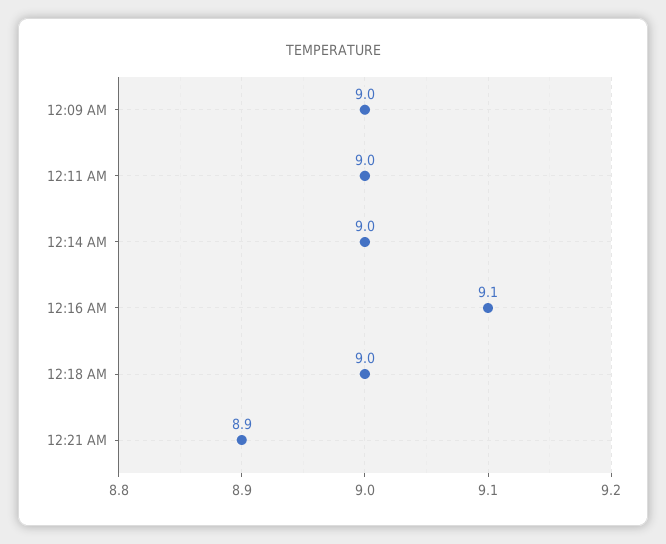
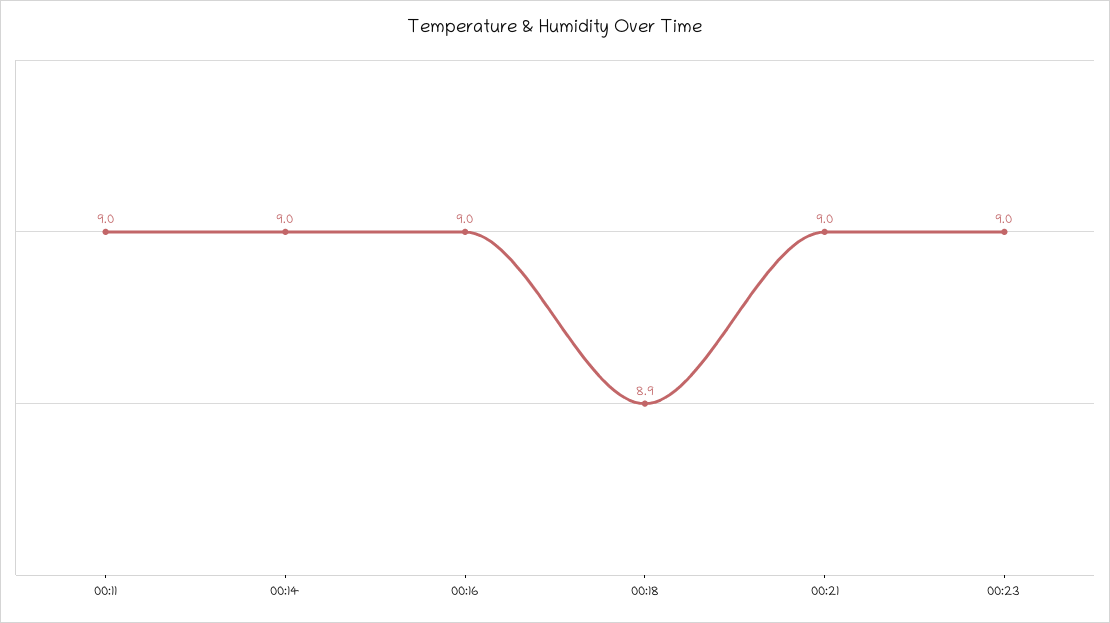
12:09 AM: 9 -> none
12:16 AM: 9.1 -> 9
12:18 AM: 9 -> 8.9
12:21 AM: 8.9 -> 9
00:23: none -> 9

